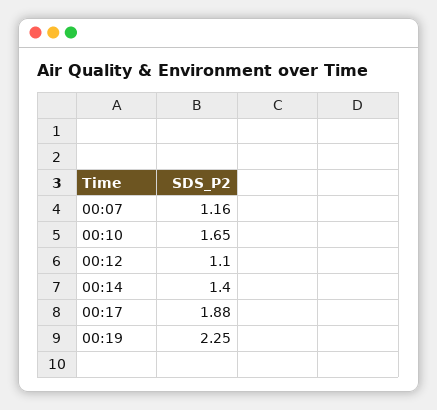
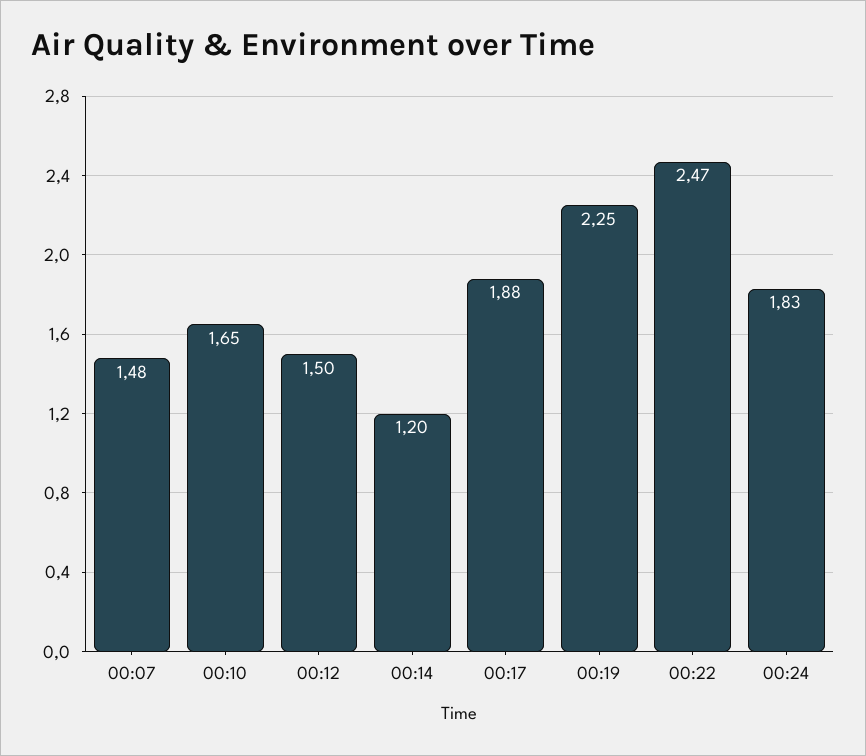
00:07: 1.16 -> 1.48
00:12: 1.1 -> 1.5
00:14: 1.4 -> 1.2
00:22: none -> 2.47
00:24: none -> 1.83

